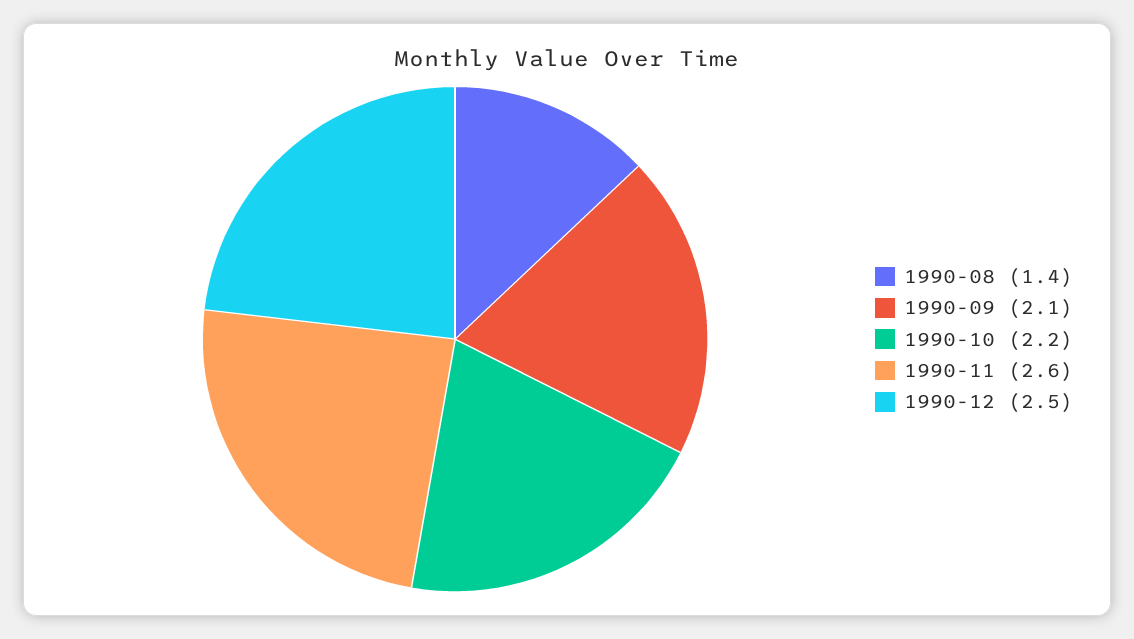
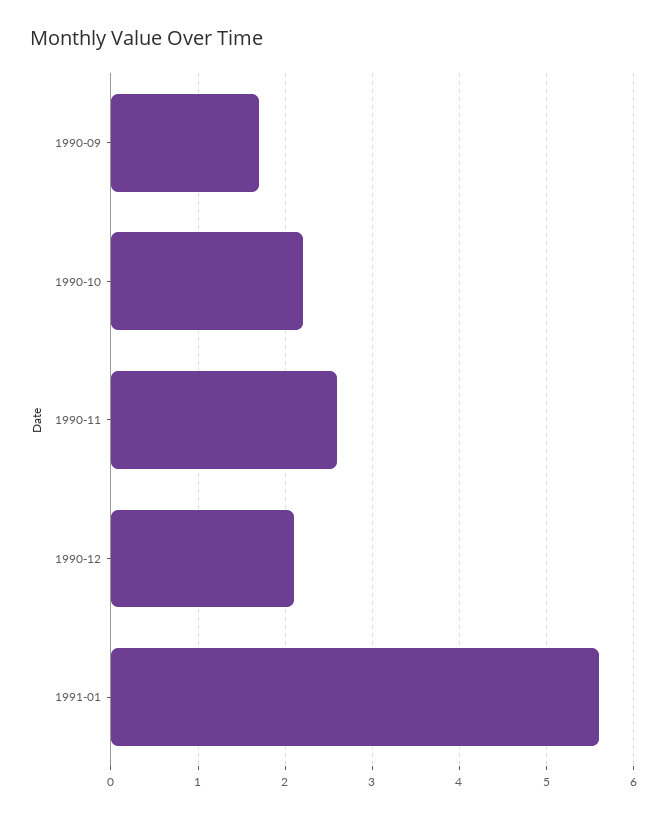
1990-08: 1.4 -> none
1990-09: 2.1 -> 1.7
1990-12: 2.5 -> 2.1
1991-01: none -> 5.6

